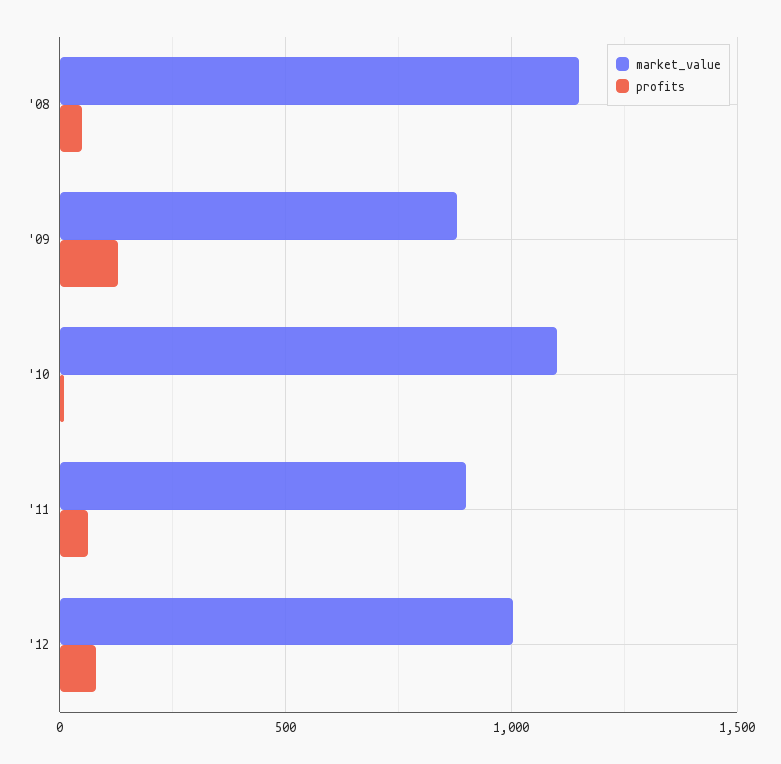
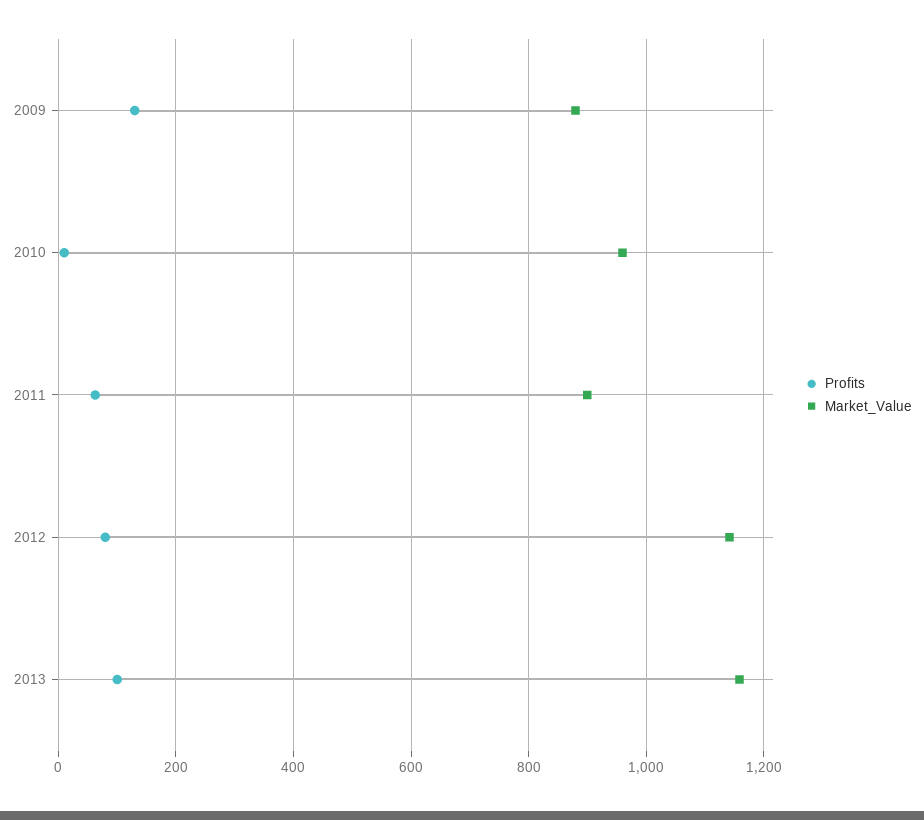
market_value, '08: 1150 -> none
profits, '08: 50 -> none
market_value, '10: 1100 -> 960
market_value, '12: 1000 -> 1140
profits, 2013: none -> 100
market_value, 2013: none -> 1160

